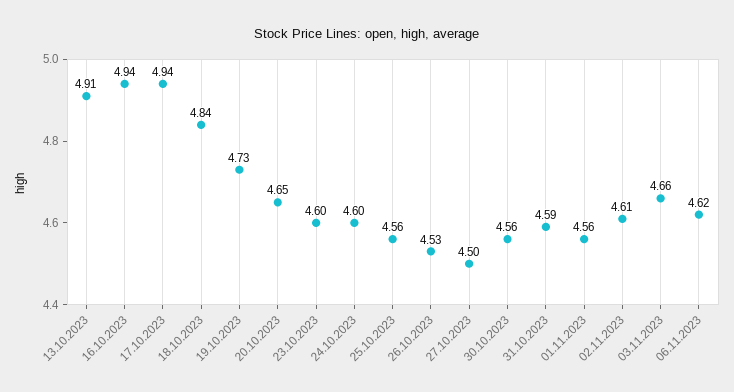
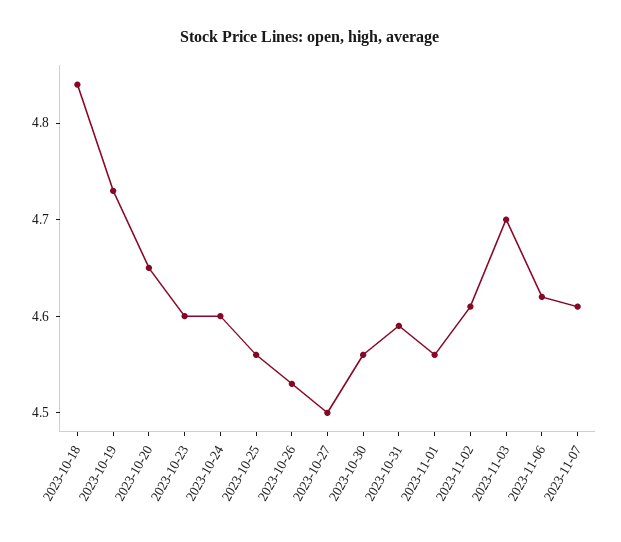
13.10.2023: 4.91 -> none
16.10.2023: 4.94 -> none
17.10.2023: 4.94 -> none
03.11.2023: 4.66 -> 4.7
2023-11-07: none -> 4.61

